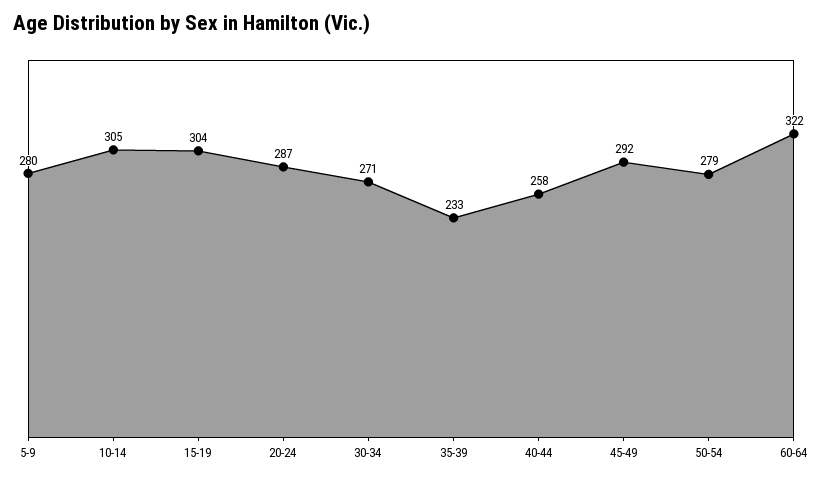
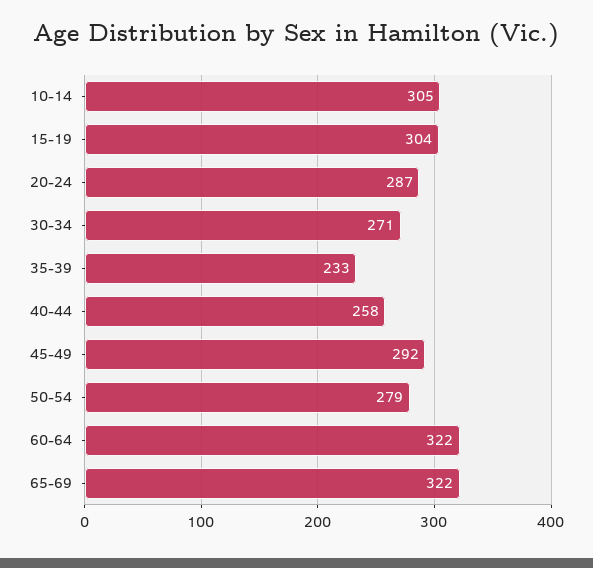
5-9: 280 -> none
65-69: none -> 322

